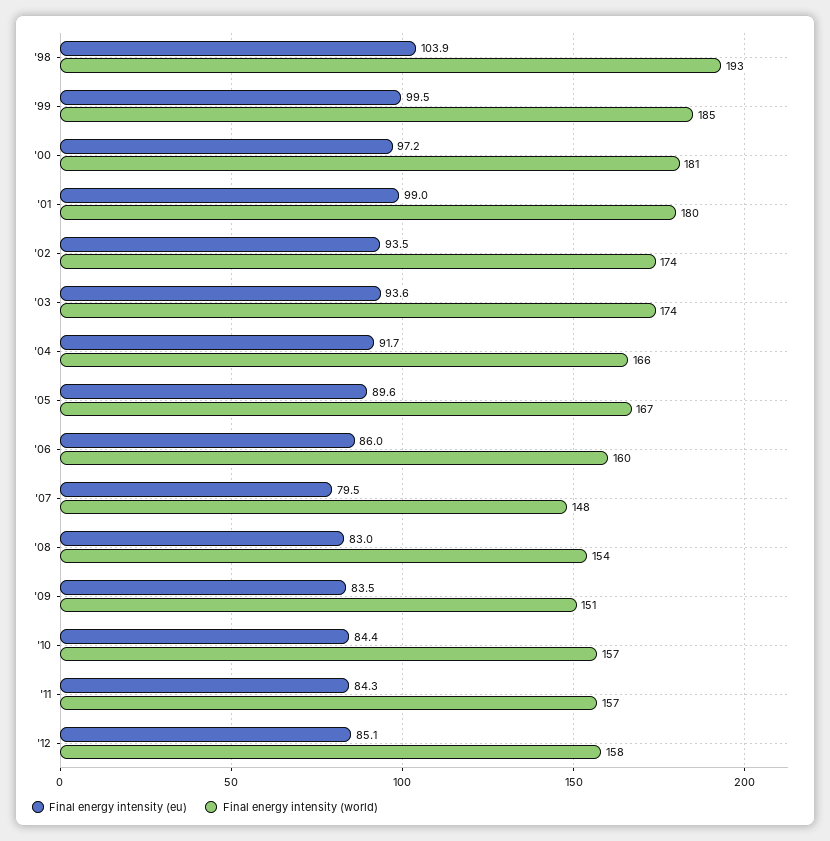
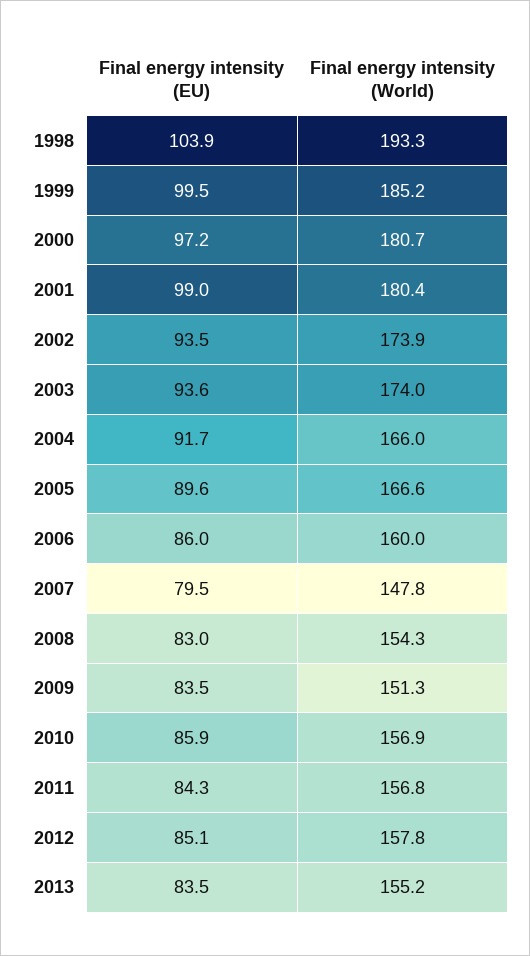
Final energy intensity (eu), '10: 84.4 -> 85.9
Final energy intensity (eu), 2013: none -> 83.5
Final energy intensity (world), 2013: none -> 155.2

